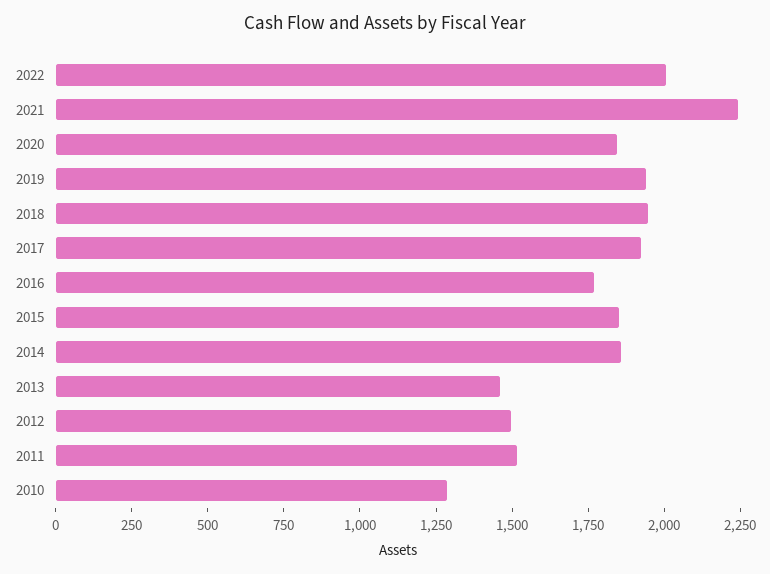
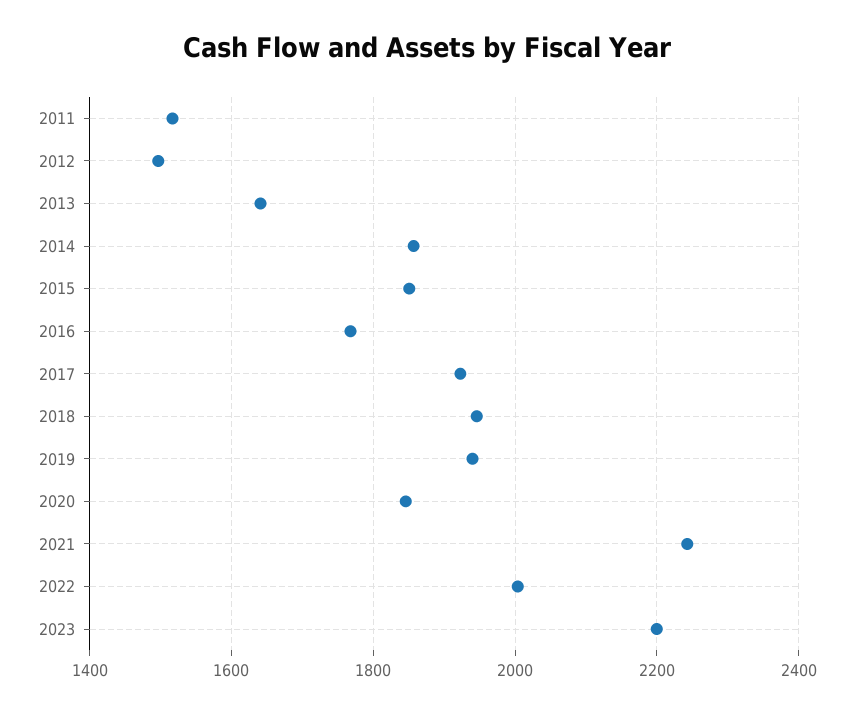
2013: 1450 -> 1640
2010: 1300 -> none
2023: none -> 2200

